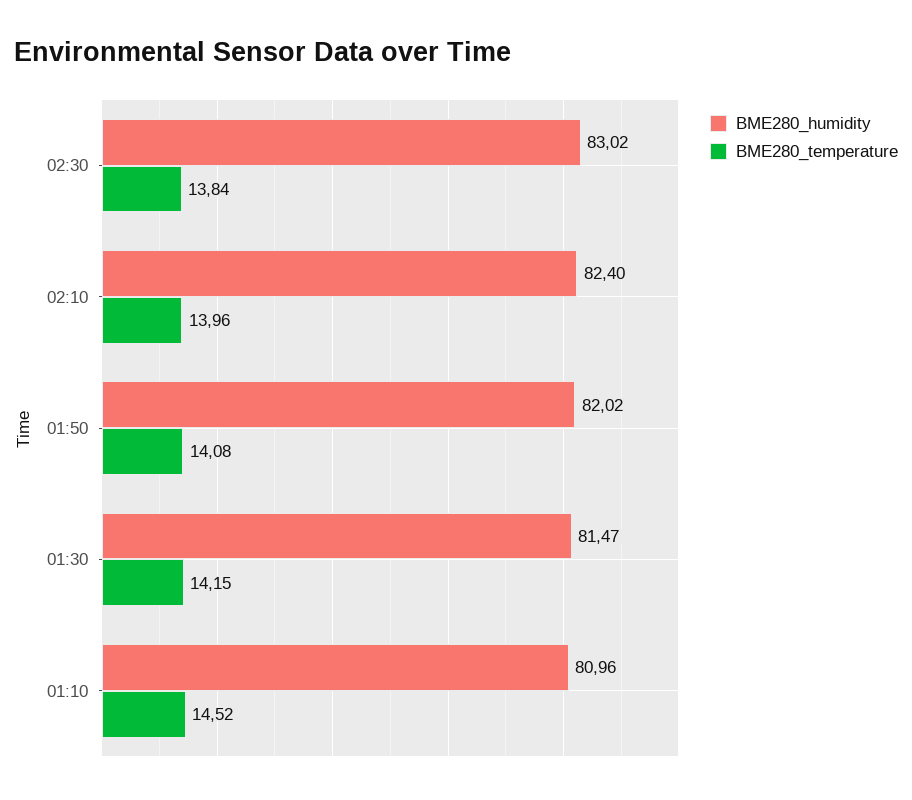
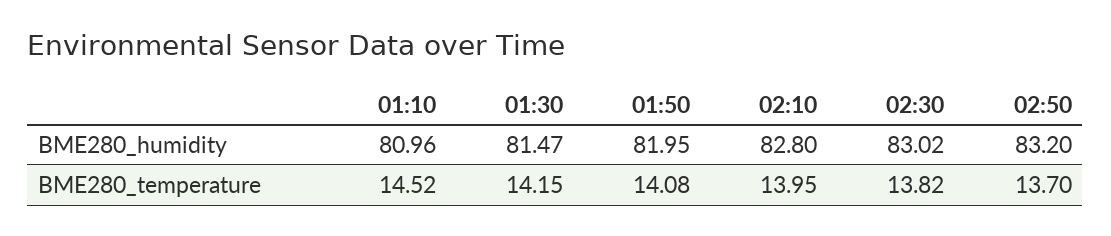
BME280_temperature, 02:30: 13.84 -> 13.82
BME280_humidity, 02:10: 82.4 -> 82.8
BME280_temperature, 02:10: 13.96 -> 13.95
BME280_humidity, 01:50: 82.02 -> 81.95
BME280_humidity, 02:50: none -> 83.2
BME280_temperature, 02:50: none -> 13.7

